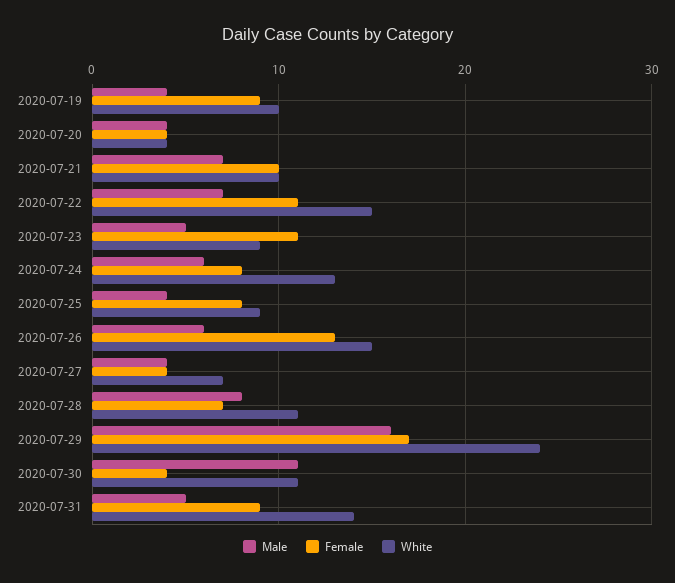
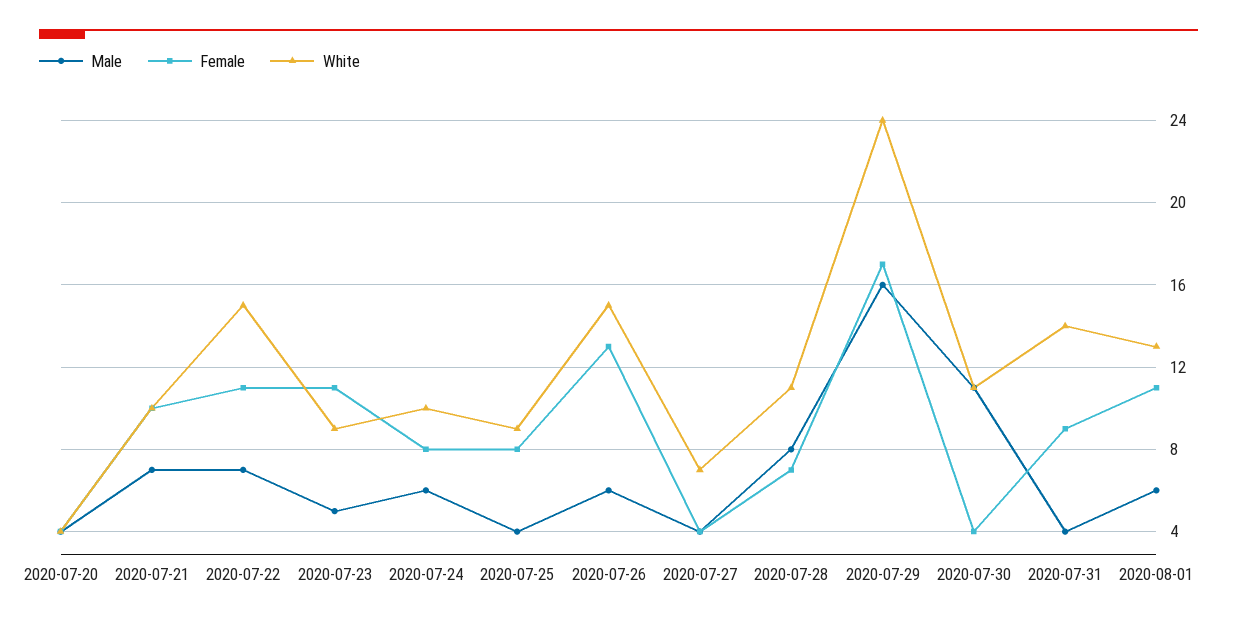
Male, 2020-07-19: 4 -> none
Female, 2020-07-19: 9 -> none
White, 2020-07-19: 10 -> none
White, 2020-07-24: 13 -> 10
Male, 2020-07-31: 5 -> 4
Male, 2020-08-01: none -> 6
Female, 2020-08-01: none -> 11
White, 2020-08-01: none -> 13

